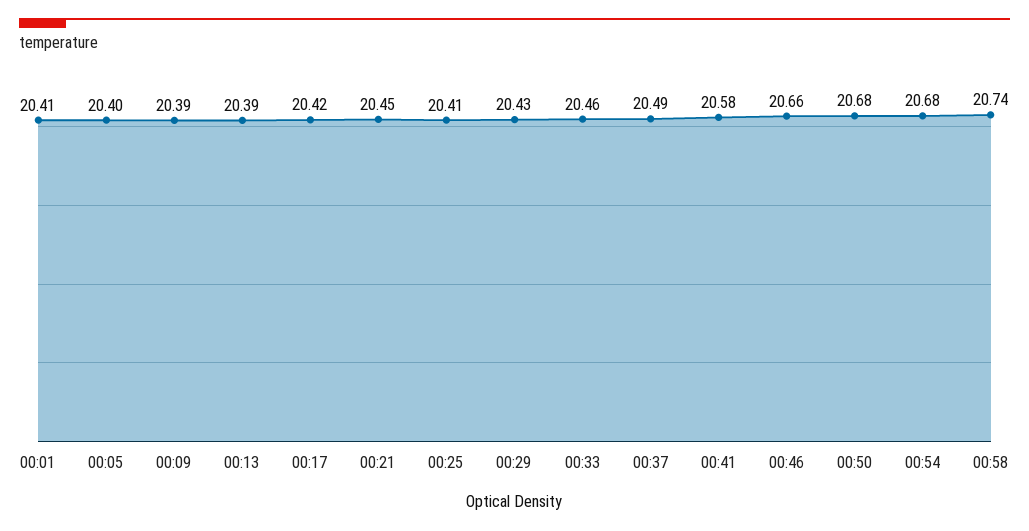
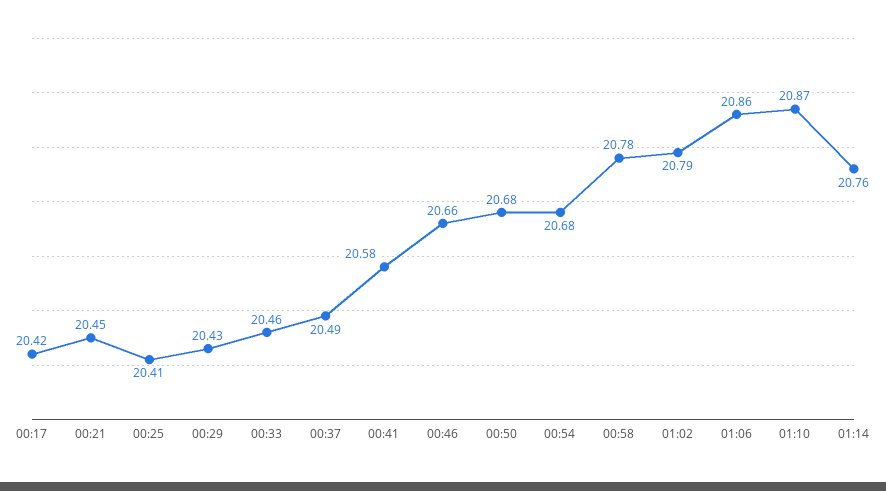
00:01: 20.41 -> none
00:05: 20.4 -> none
00:09: 20.39 -> none
00:13: 20.39 -> none
00:58: 20.74 -> 20.78
01:02: none -> 20.79
01:06: none -> 20.86
01:10: none -> 20.87
01:14: none -> 20.76

